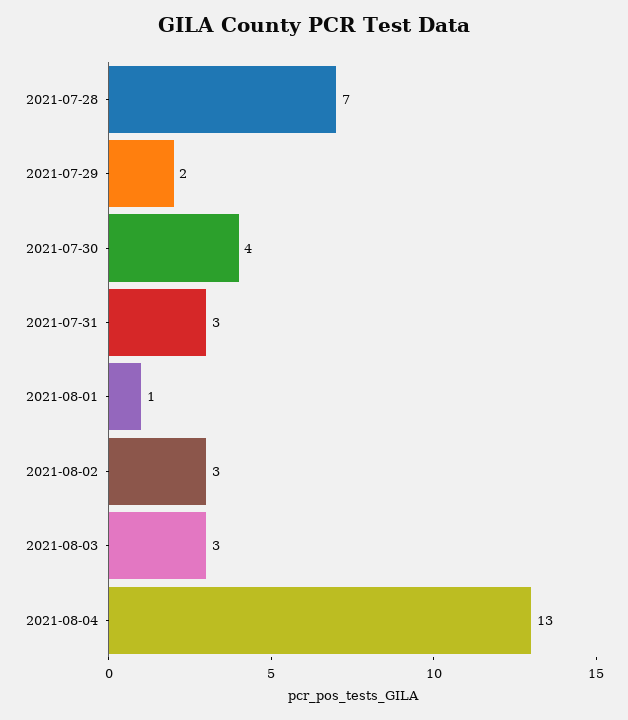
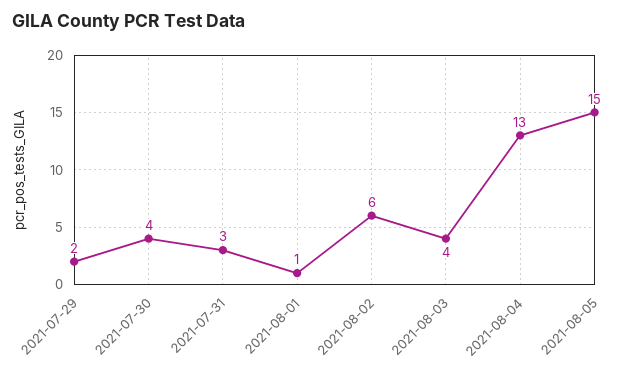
2021-07-28: 7 -> none
2021-08-02: 3 -> 6
2021-08-03: 3 -> 4
2021-08-05: none -> 15

